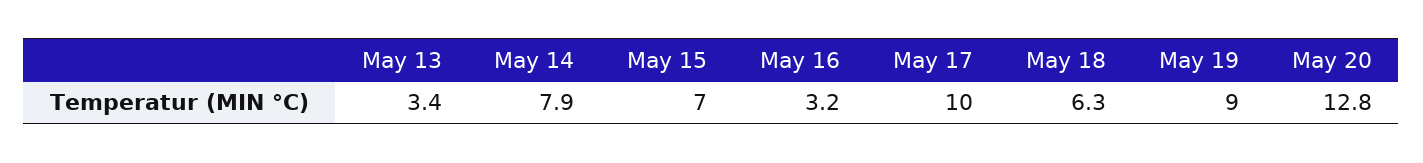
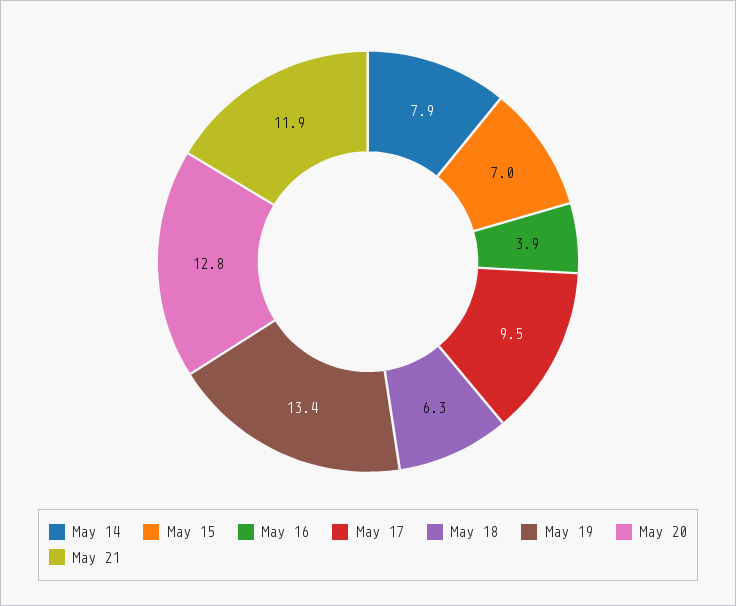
May 13: 3.4 -> none
May 16: 3.2 -> 3.9
May 17: 10 -> 9.5
May 19: 9 -> 13.4
May 21: none -> 11.9

